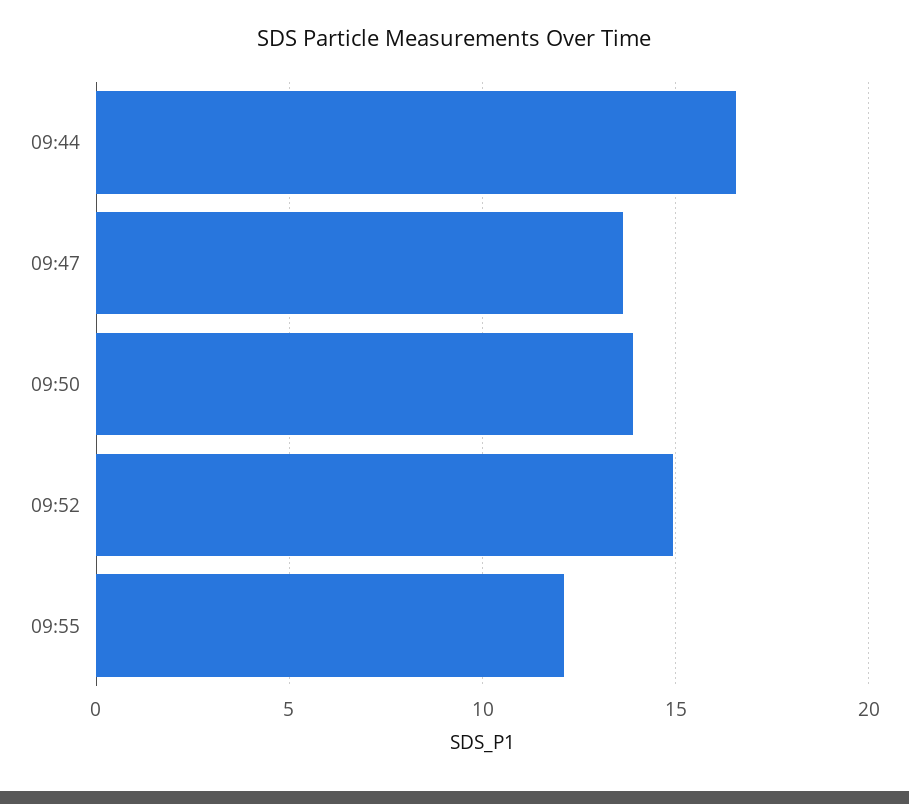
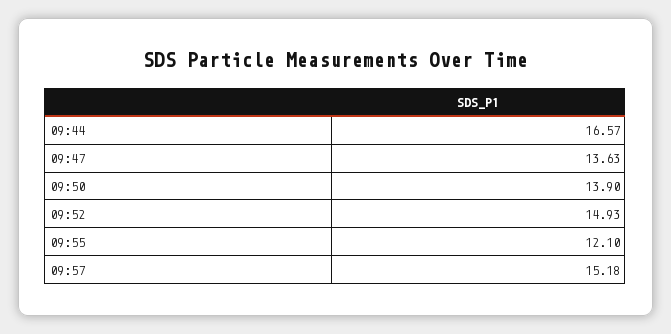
09:57: none -> 15.18

